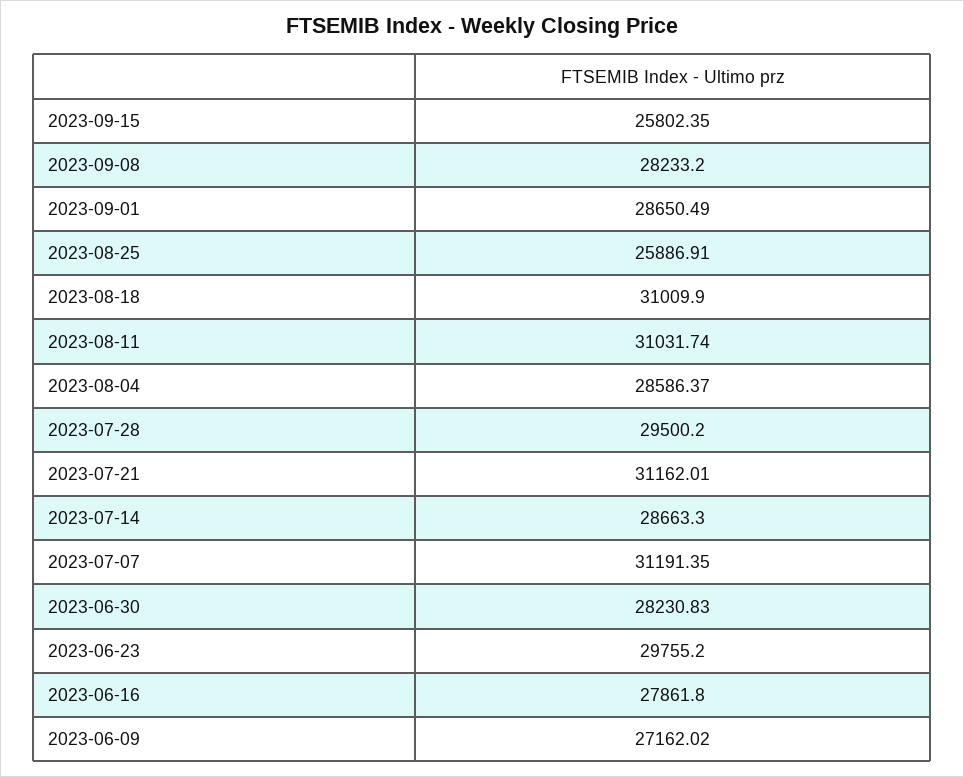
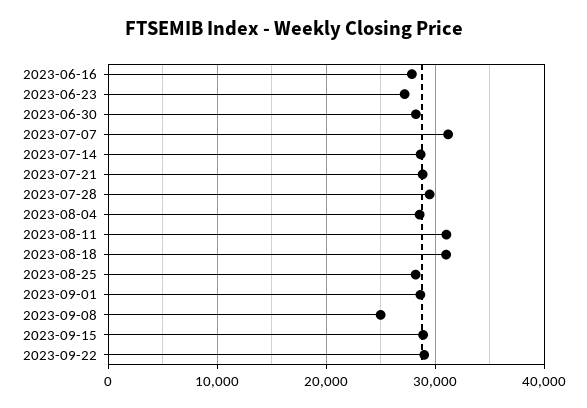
2023-09-15: 25802.35 -> 29000
2023-09-08: 28233.2 -> 25000
2023-08-25: 25886.91 -> 28000
2023-07-21: 31162.01 -> 29000
2023-06-23: 29755.2 -> 27000
2023-06-09: 27162.02 -> none
2023-09-22: none -> 29000

